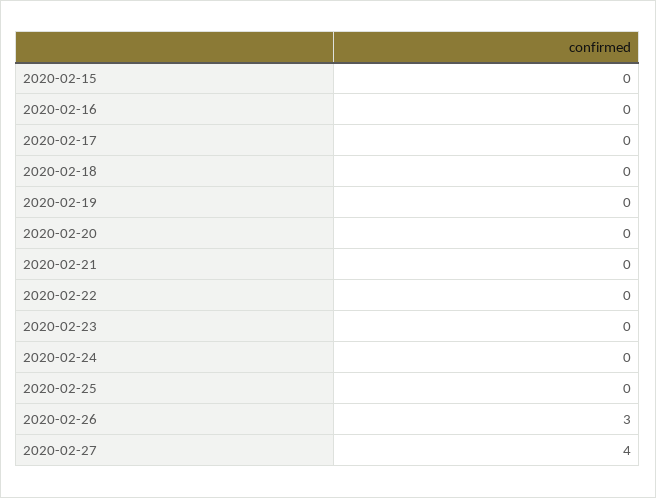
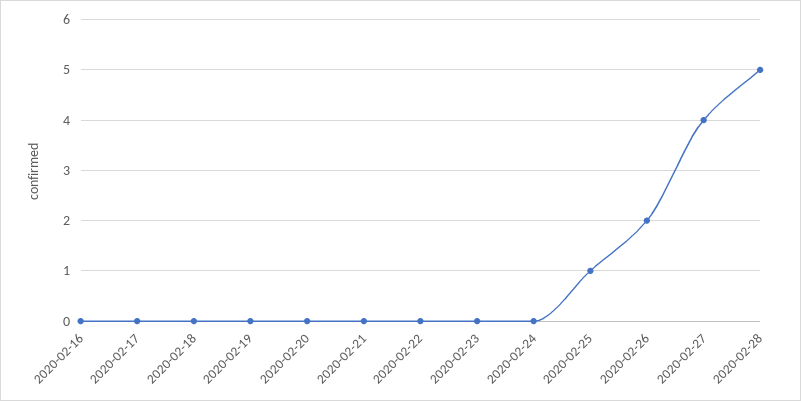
2020-02-15: 0 -> none
2020-02-25: 0 -> 1
2020-02-26: 3 -> 2
2020-02-28: none -> 5

